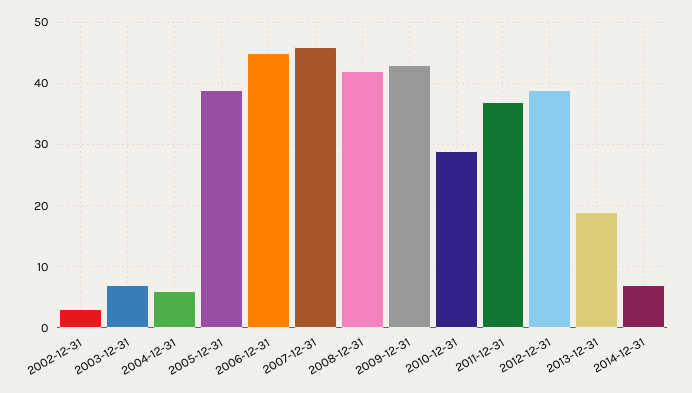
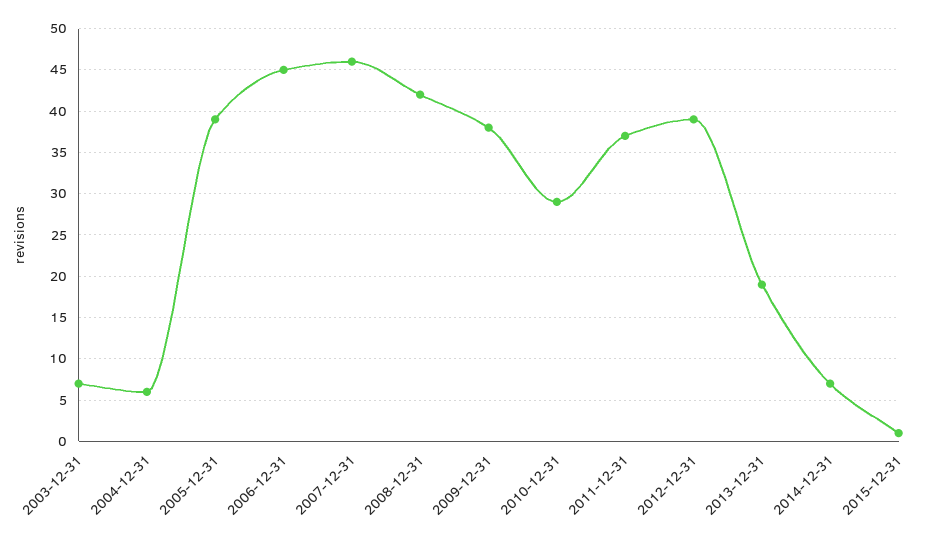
2002-12-31: 3 -> none
2009-12-31: 43 -> 38
2015-12-31: none -> 1

